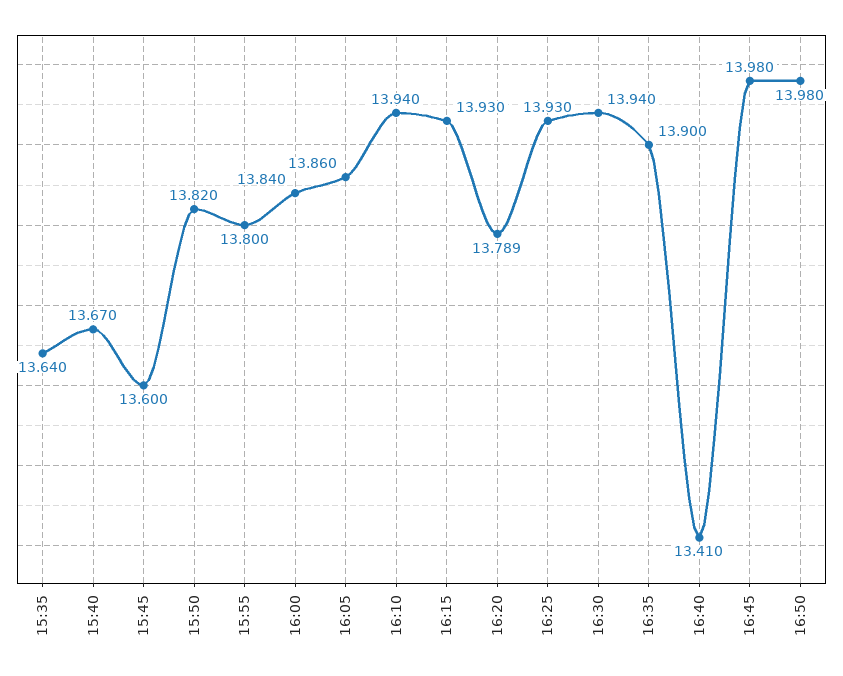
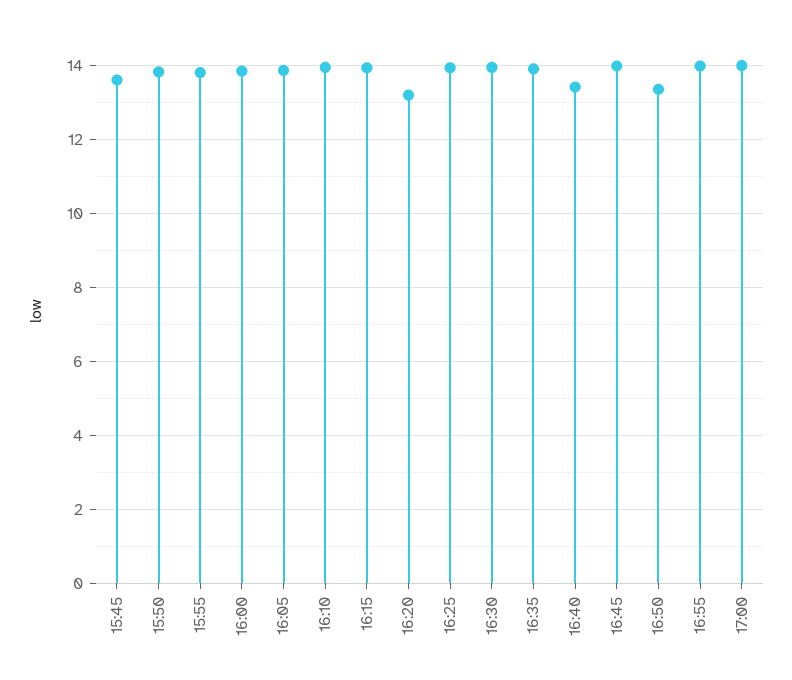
15:35: 13.64 -> none
15:40: 13.67 -> none
16:20: 13.789 -> 13.2
16:50: 13.98 -> 13.4
16:55: none -> 14
17:00: none -> 14

